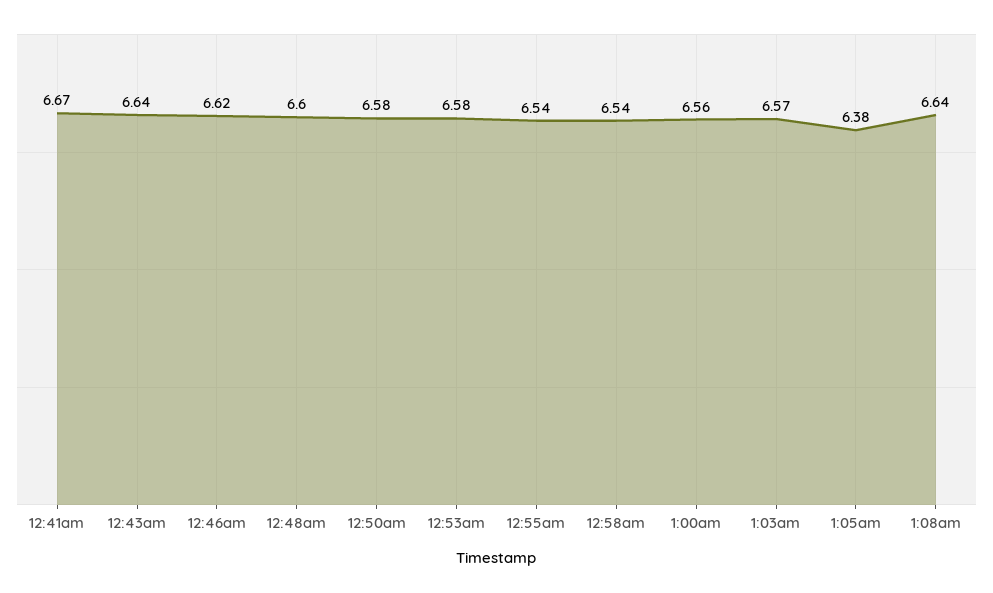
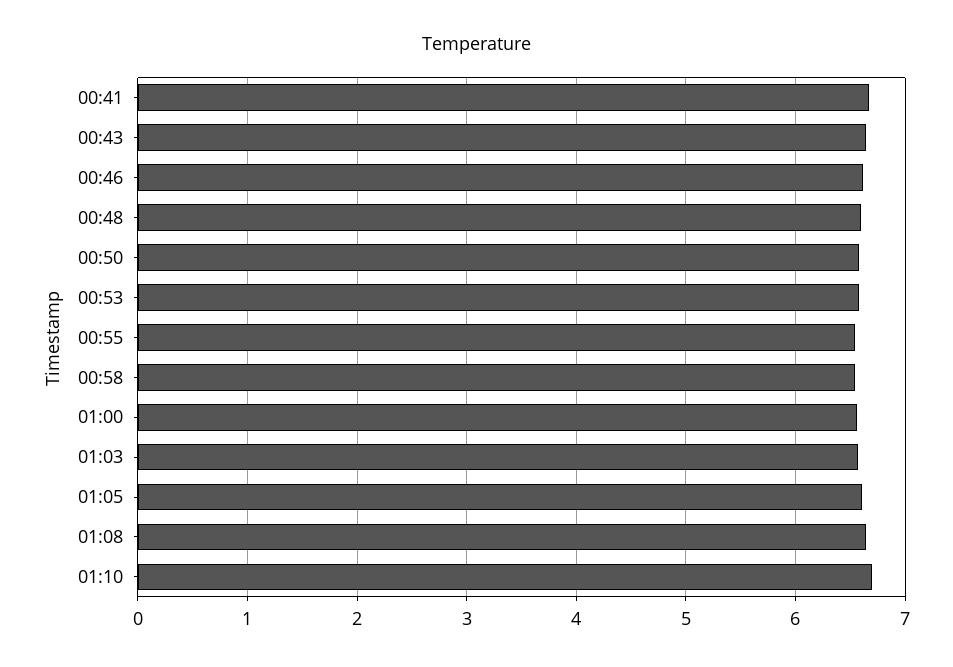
1:05am: 6.38 -> 6.6
01:10: none -> 6.7

